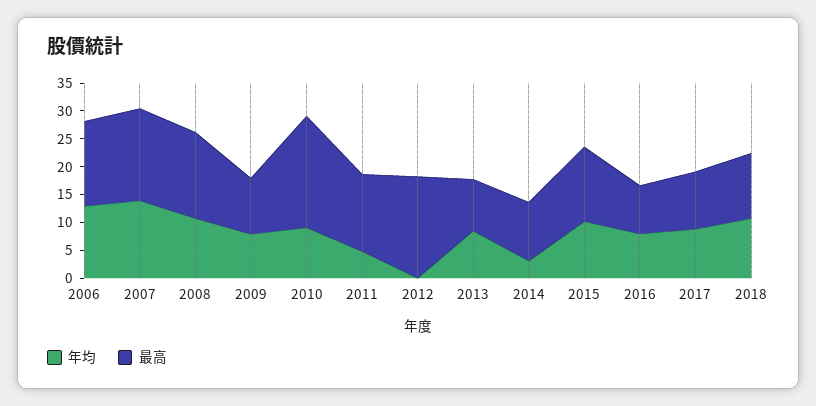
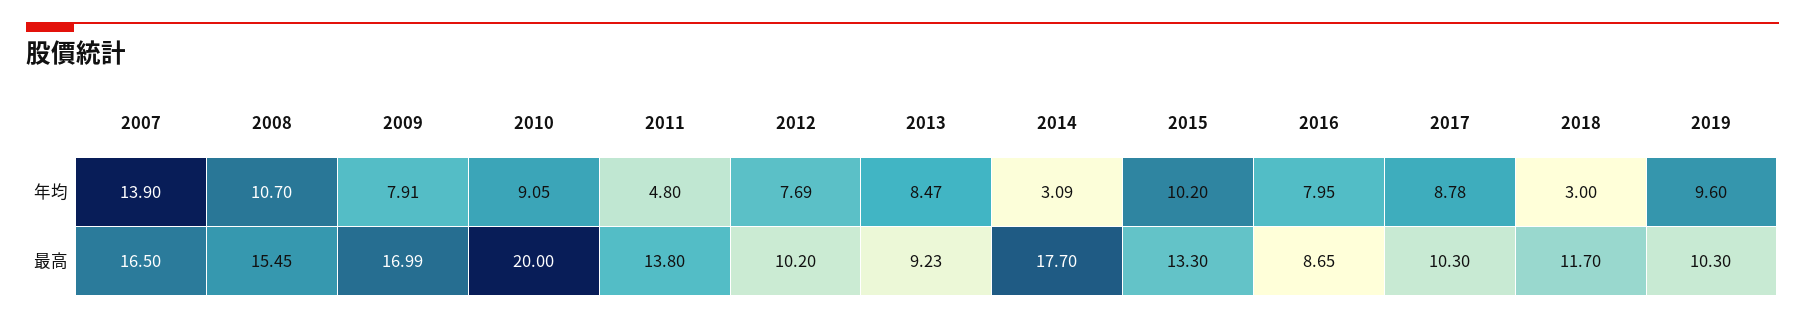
年均, 2006: 12.5 -> none
最高, 2006: 15 -> none
最高, 2009: 10 -> 16.99
年均, 2012: 0 -> 7.69
最高, 2012: 17.5 -> 10.2
最高, 2014: 10 -> 17.7
年均, 2018: 10 -> 3
年均, 2019: none -> 9.6
最高, 2019: none -> 10.3

